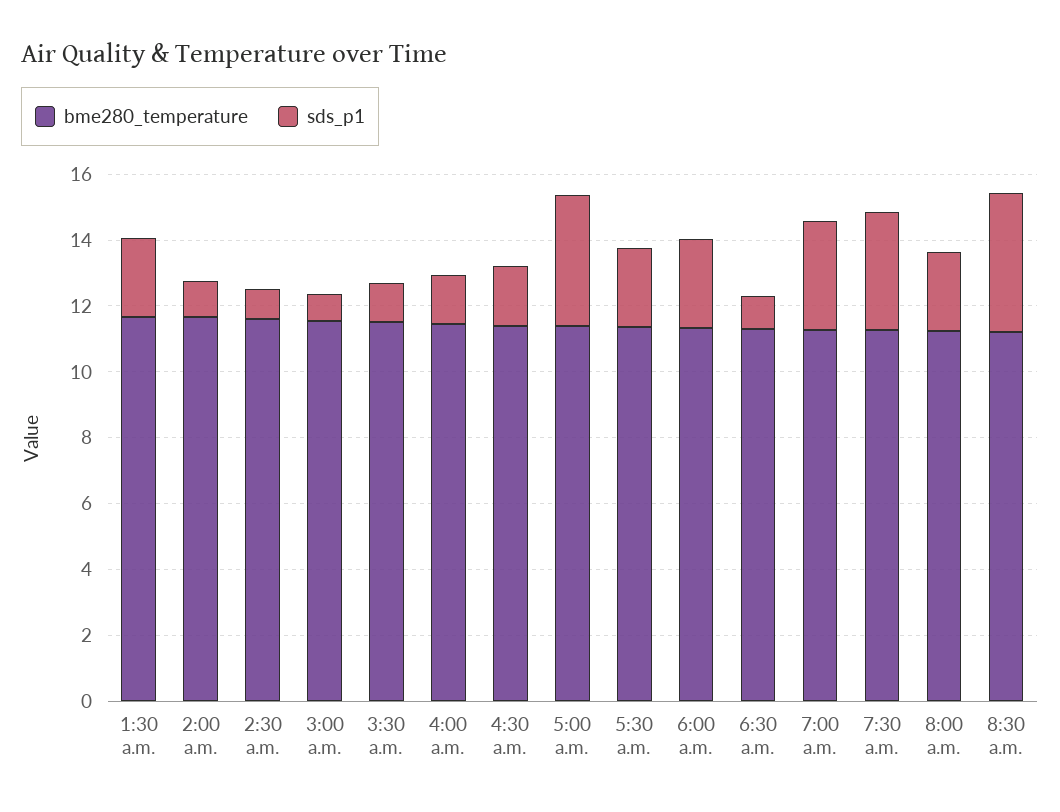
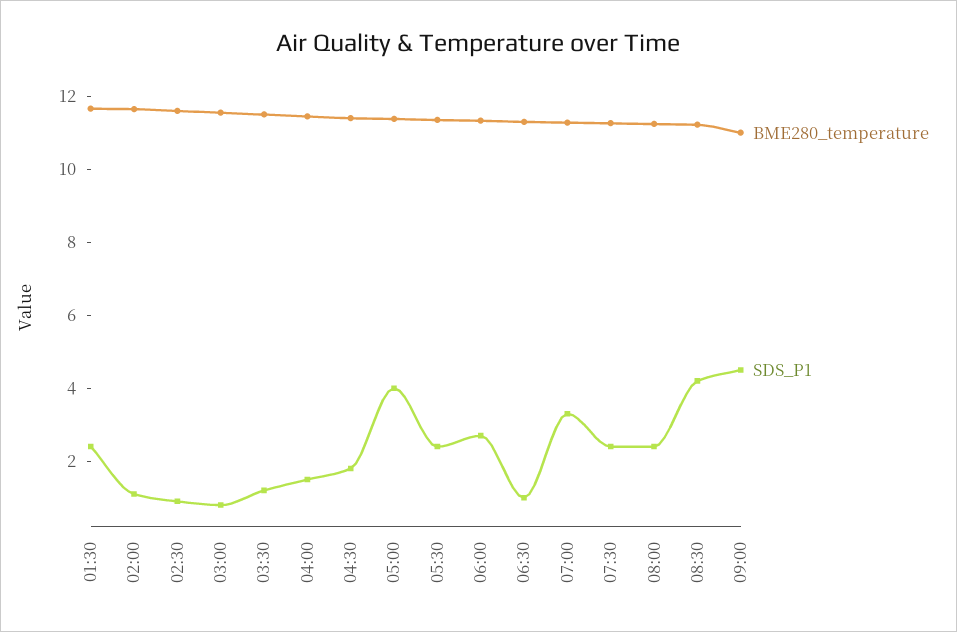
sds_p1, 7:30 a.m.: 3.5 -> 2.5
bme280_temperature, 09:00: none -> 11
sds_p1, 09:00: none -> 4.5

